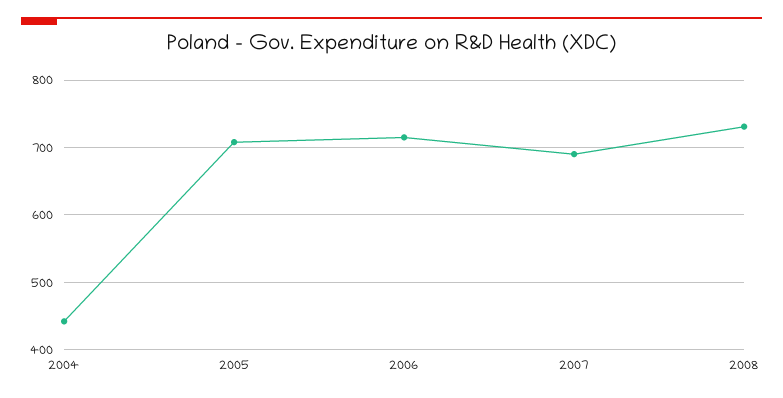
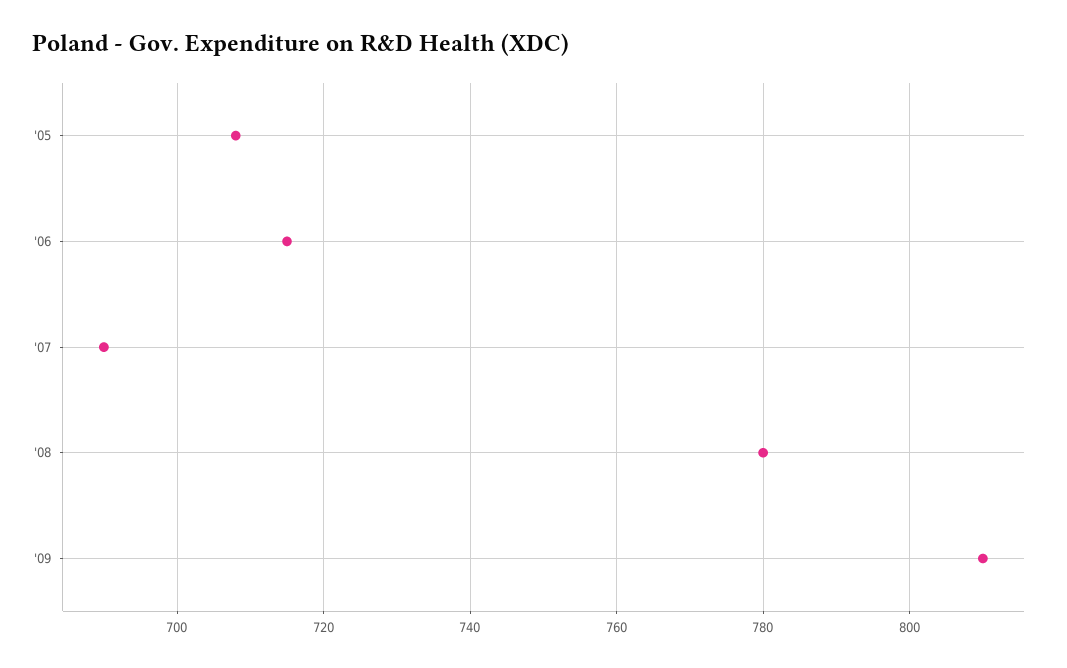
2004: 440 -> none
2008: 730 -> 780
'09: none -> 810

